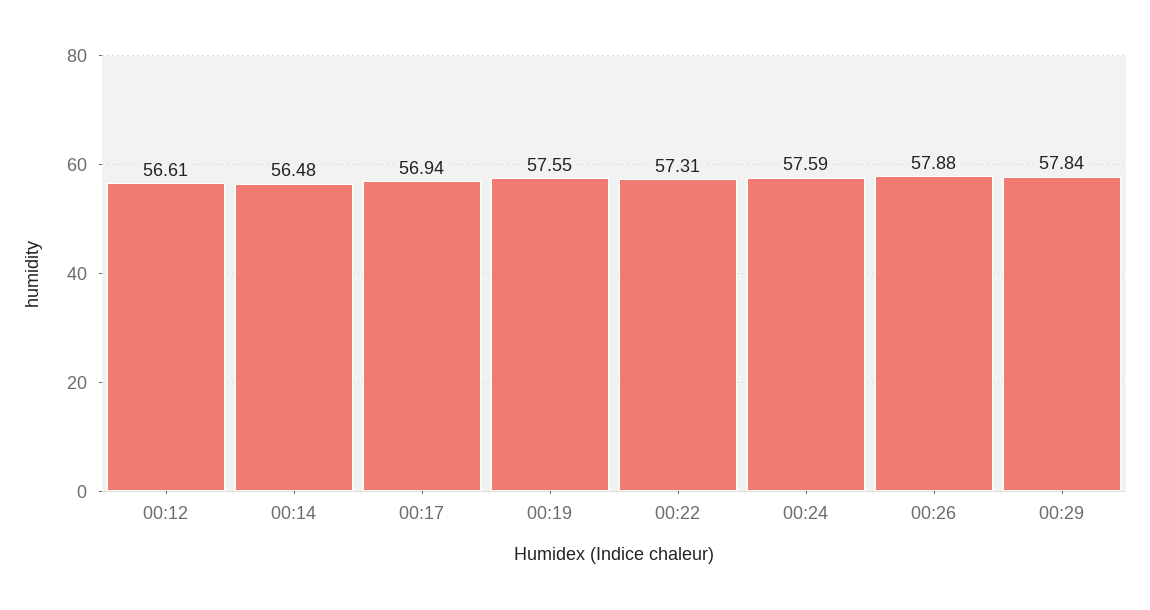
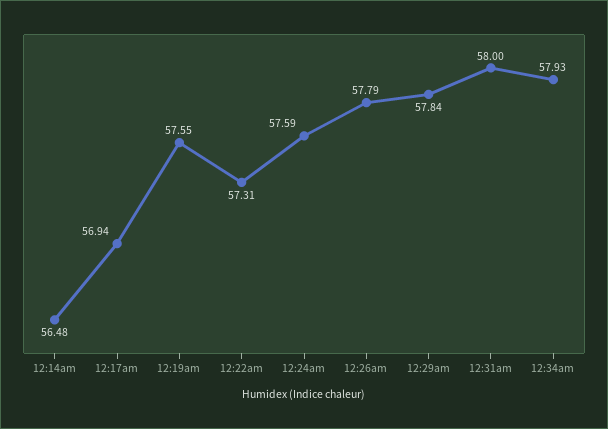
00:12: 56.61 -> none
00:26: 57.88 -> 57.79
12:31am: none -> 58
12:34am: none -> 57.93

